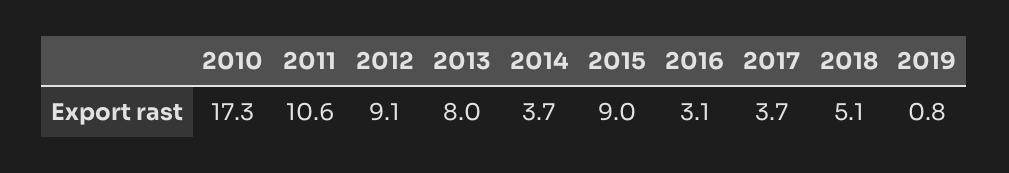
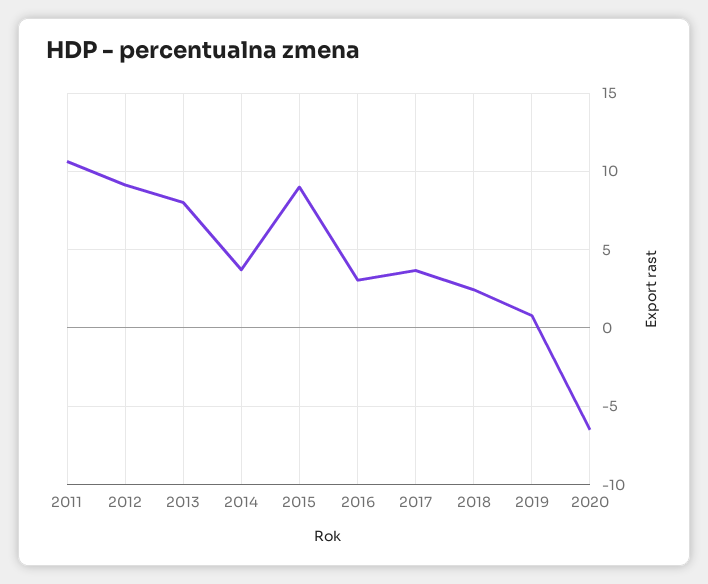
2010: 17.3 -> none
2018: 5.1 -> 2.5
2020: none -> -6.5

